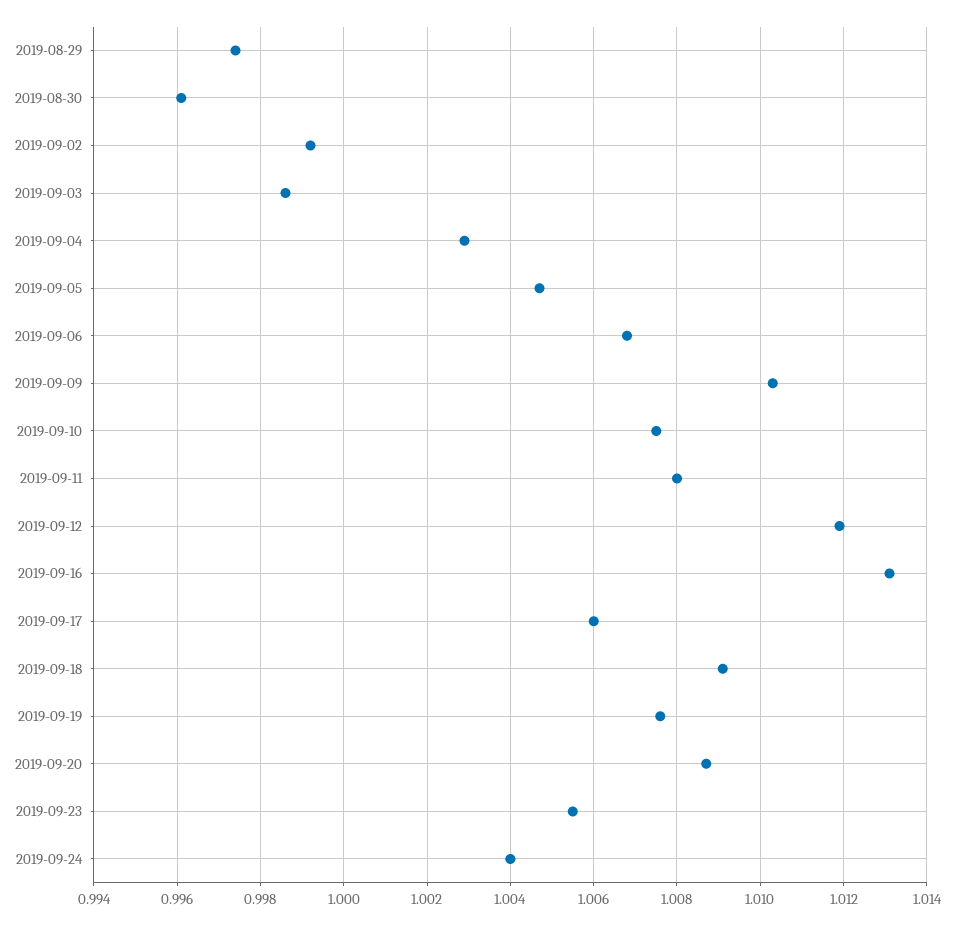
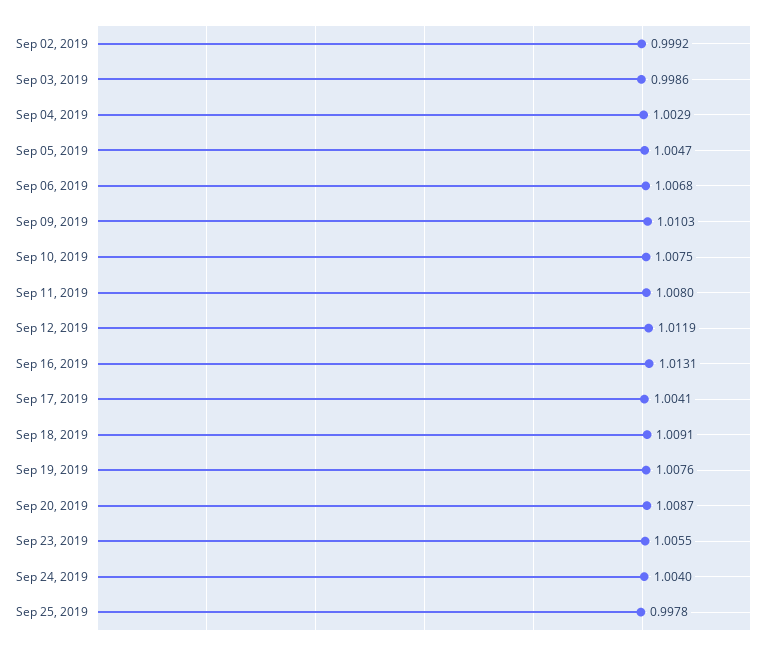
2019-08-29: 0.9975 -> none
2019-08-30: 0.996 -> none
2019-09-17: 1.006 -> 1.0041
Sep 25, 2019: none -> 0.9978

